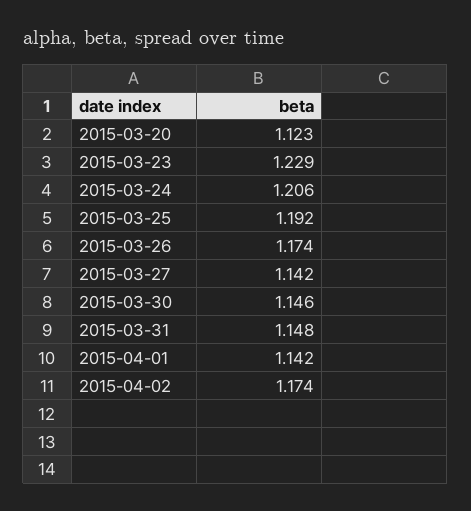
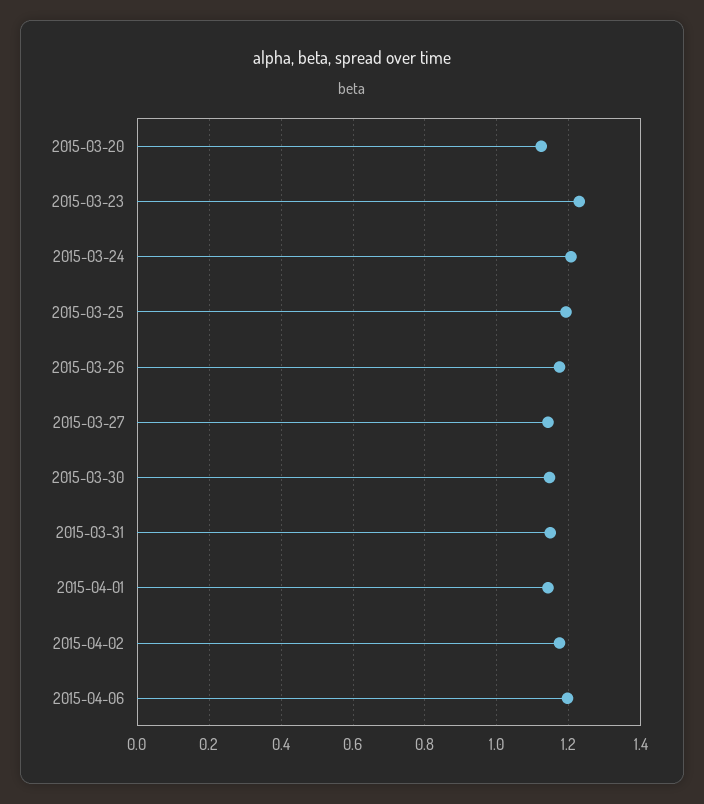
2015-04-06: none -> 1.2

